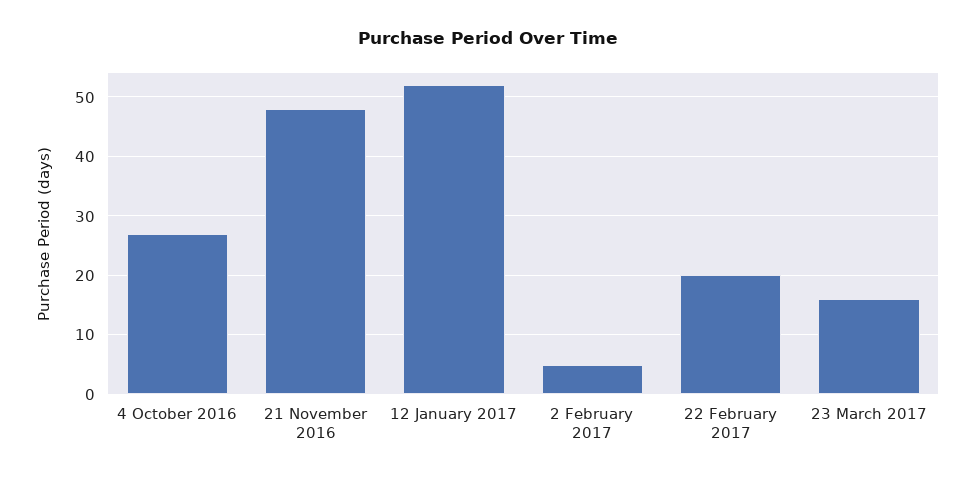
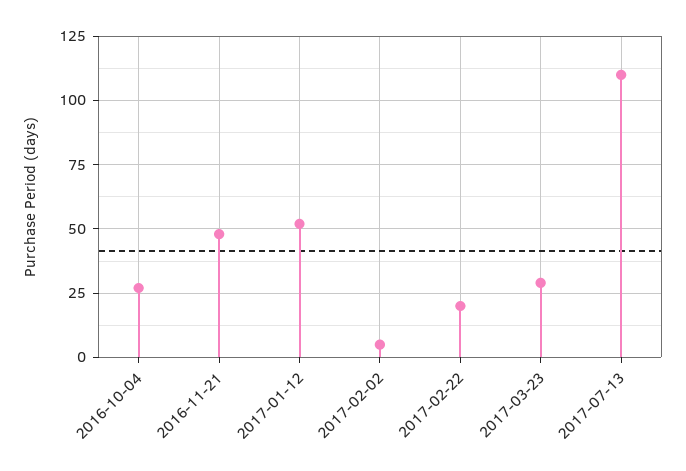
23 March 2017: 15 -> 30
2017-07-13: none -> 110

